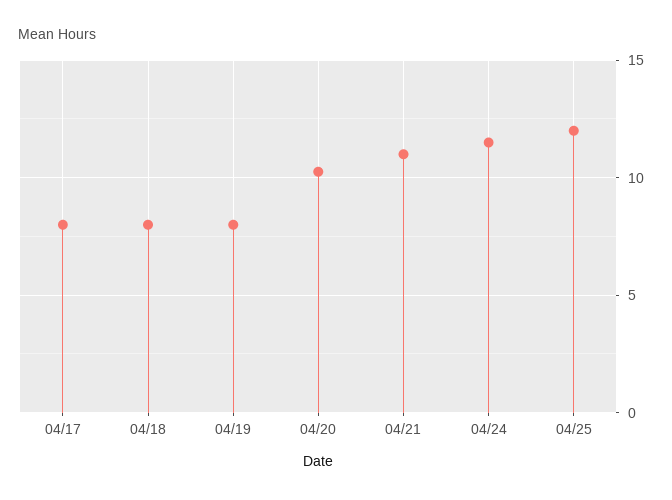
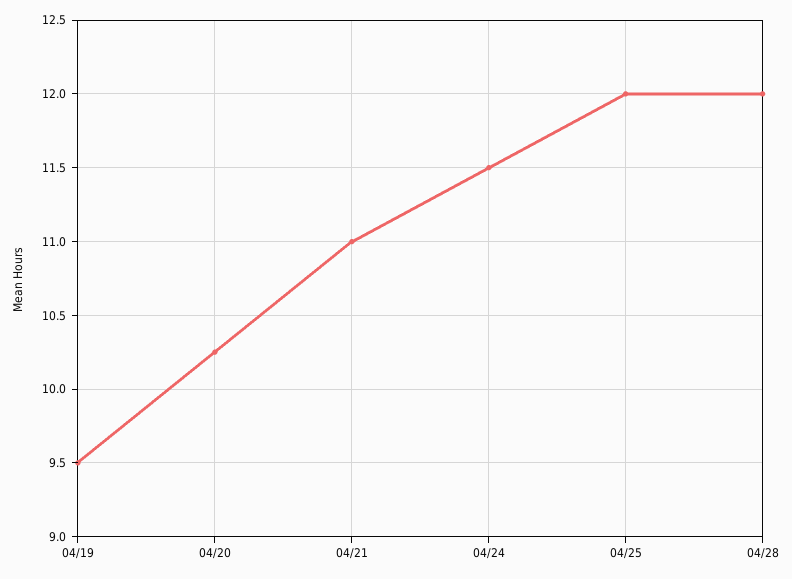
04/17: 8 -> none
04/18: 8 -> none
04/19: 8 -> 9.5
04/28: none -> 12

